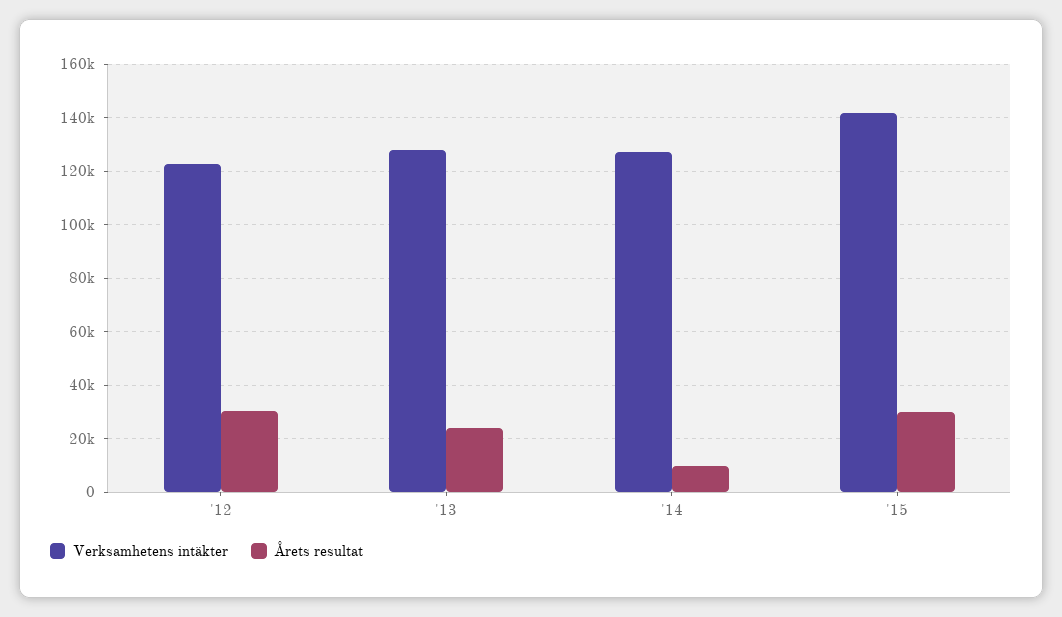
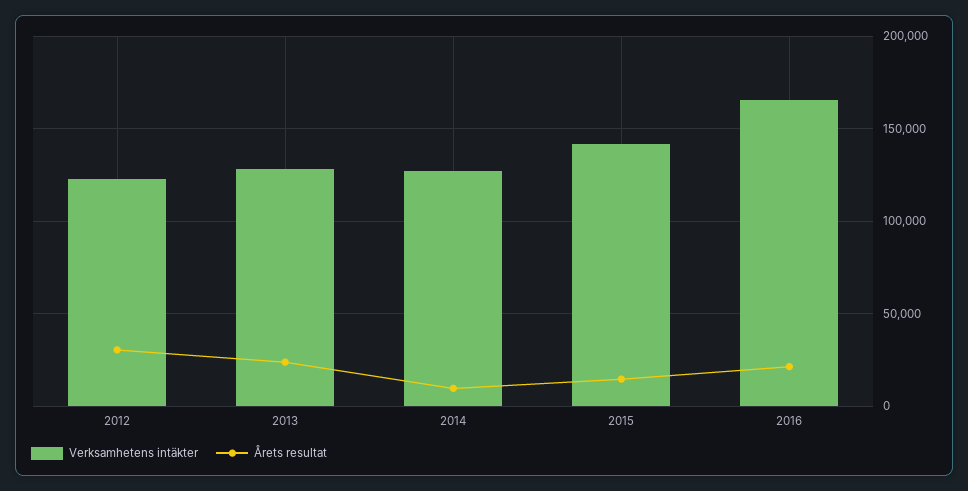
Årets resultat, '15: 30000 -> 15000
Verksamhetens intäkter, 2016: none -> 165000
Årets resultat, 2016: none -> 20000

